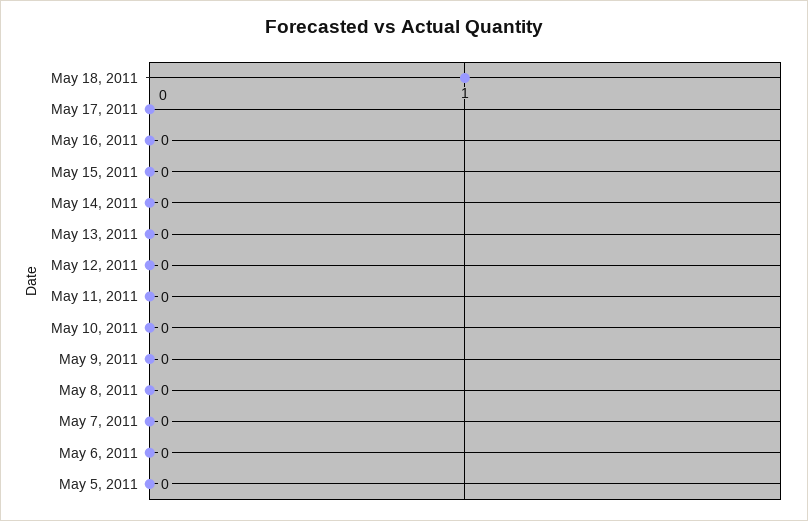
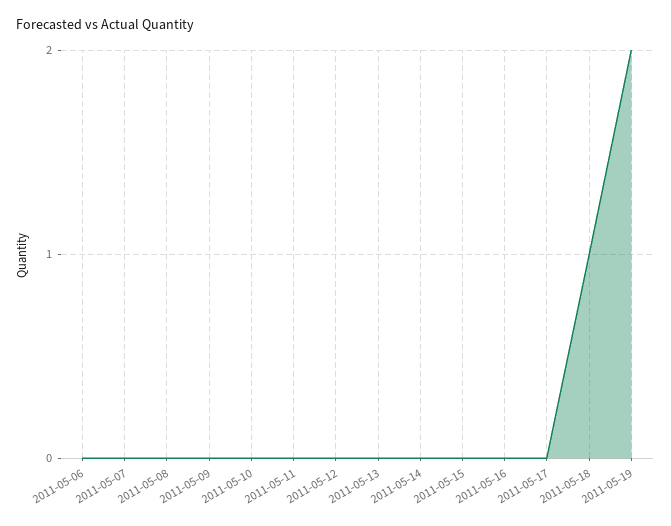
May 5, 2011: 0 -> none
2011-05-19: none -> 2

